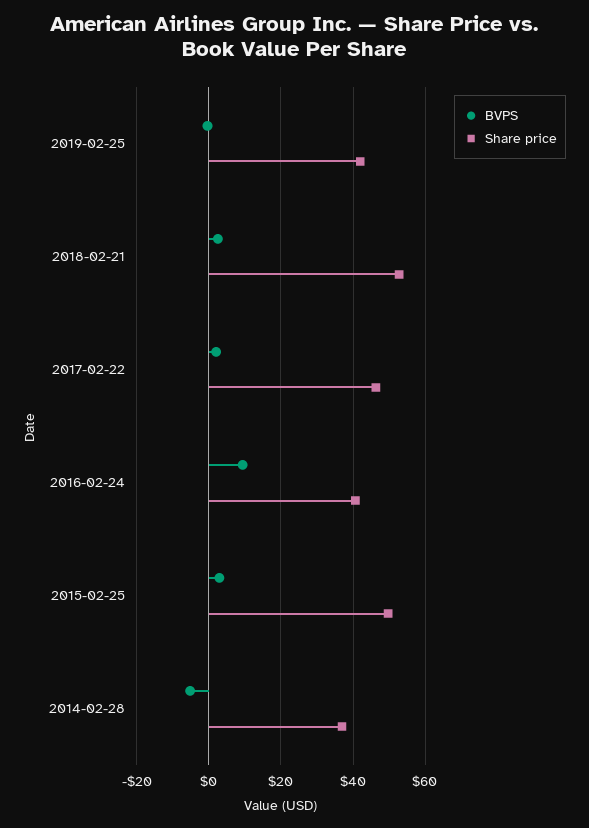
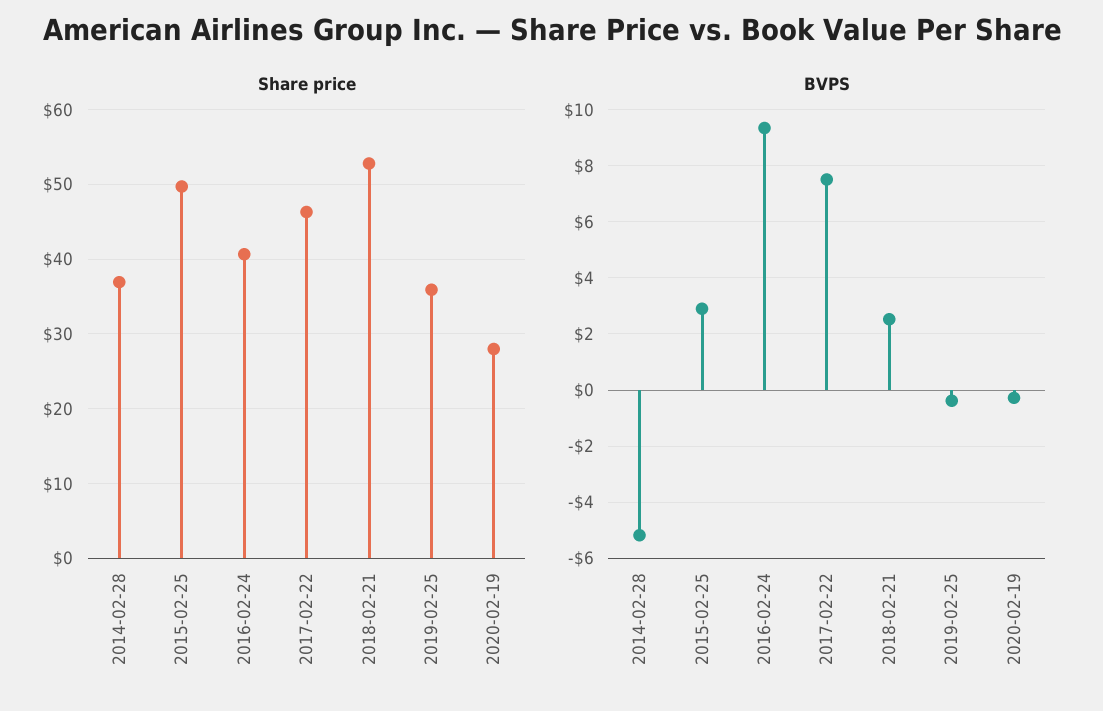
Share price, 2019-02-25: 42 -> 36
BVPS, 2017-02-22: 2 -> 7.5
Share price, 2020-02-19: none -> 28
BVPS, 2020-02-19: none -> -0.25

